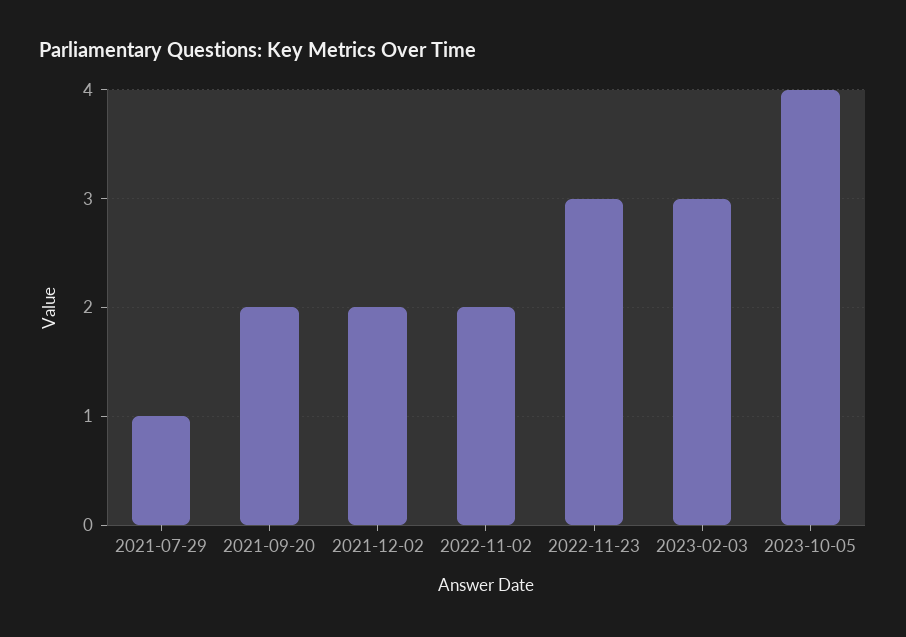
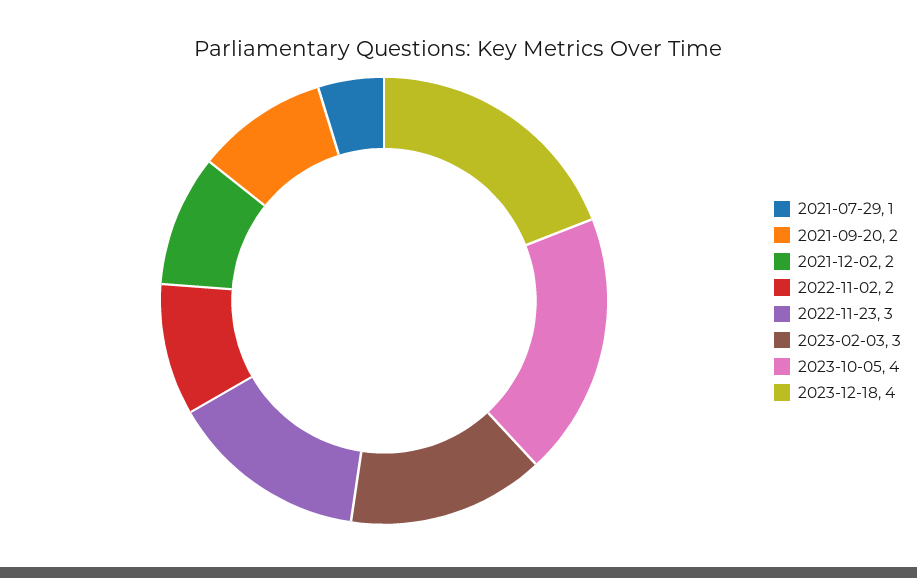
2023-12-18: none -> 4

